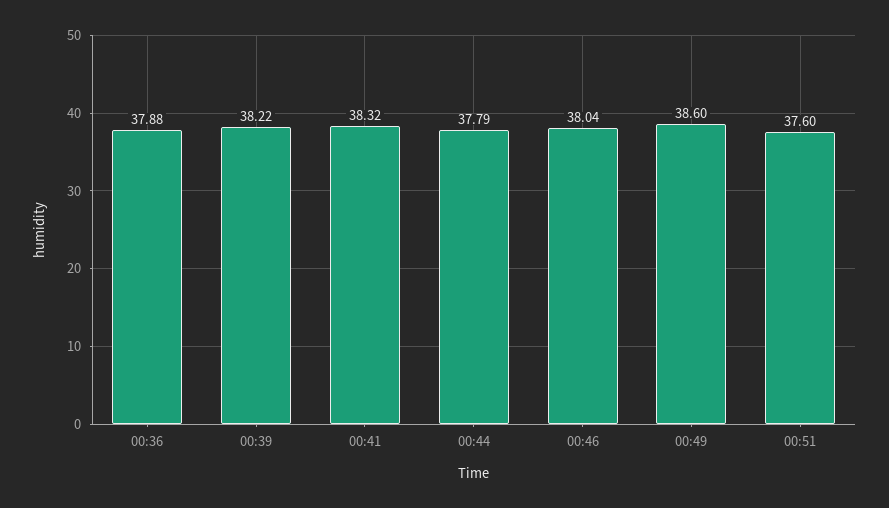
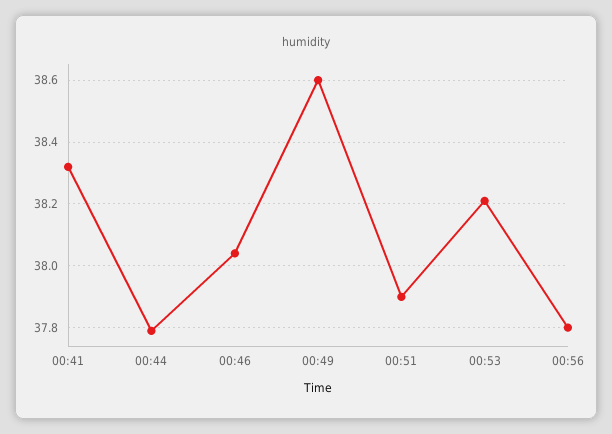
00:36: 37.88 -> none
00:39: 38.22 -> none
00:51: 37.6 -> 37.9
00:53: none -> 38.2
00:56: none -> 37.8

